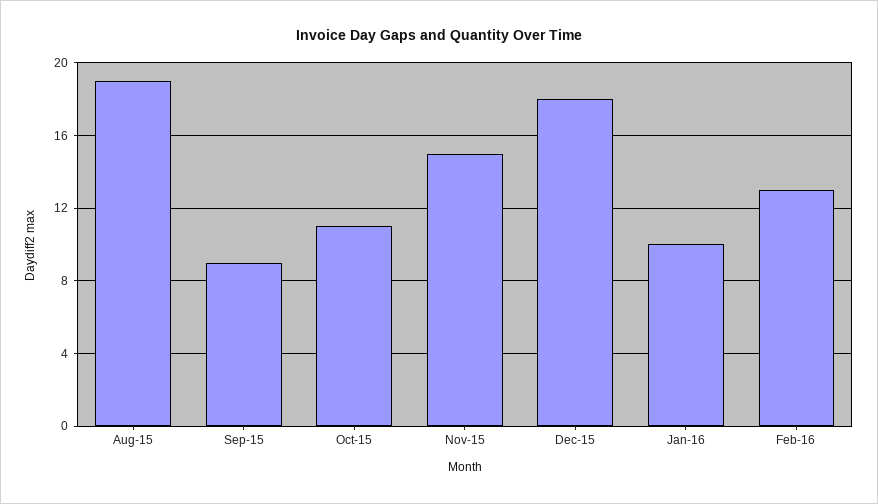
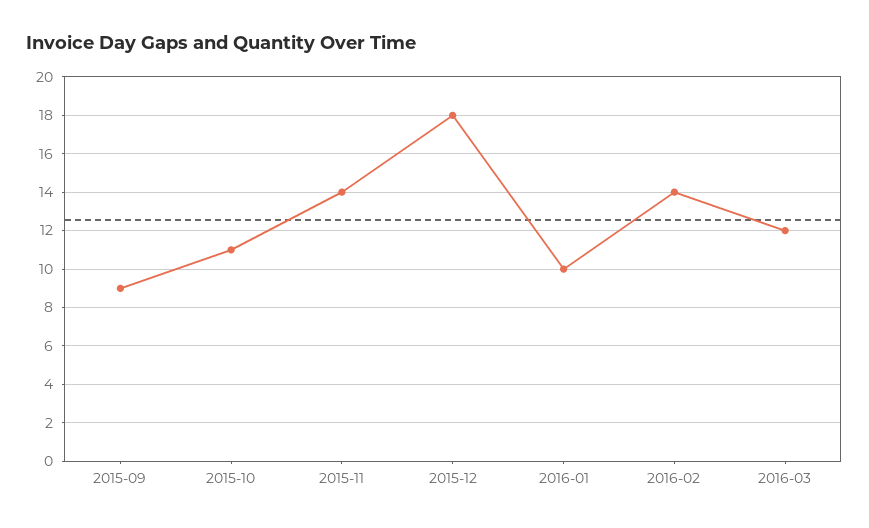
Aug-15: 19 -> none
Nov-15: 15 -> 14
Feb-16: 13 -> 14
2016-03: none -> 12

